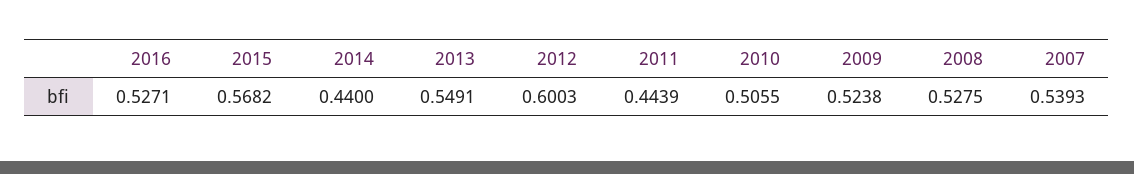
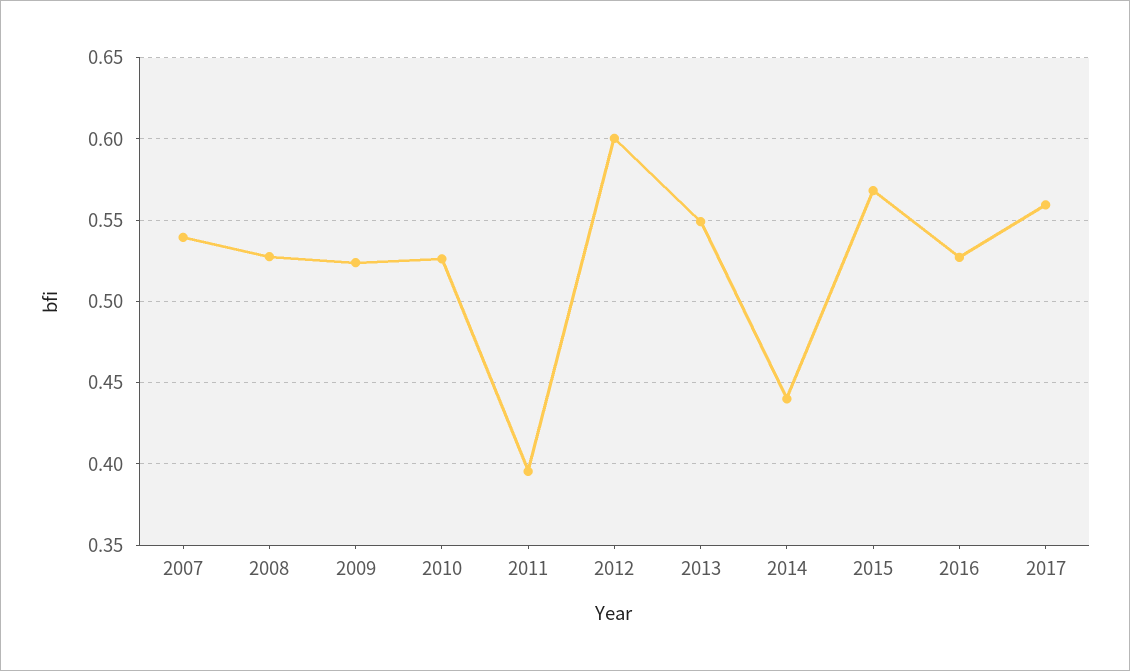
2011: 0.4439 -> 0.395
2010: 0.5055 -> 0.525
2017: none -> 0.56

